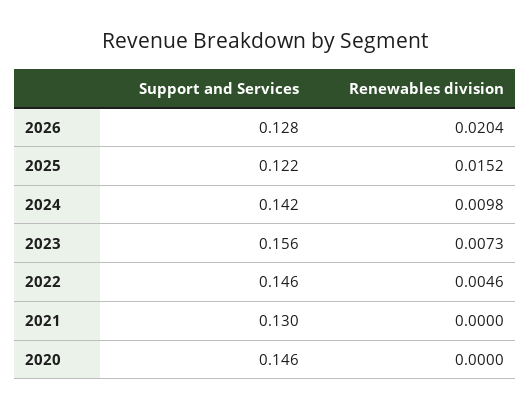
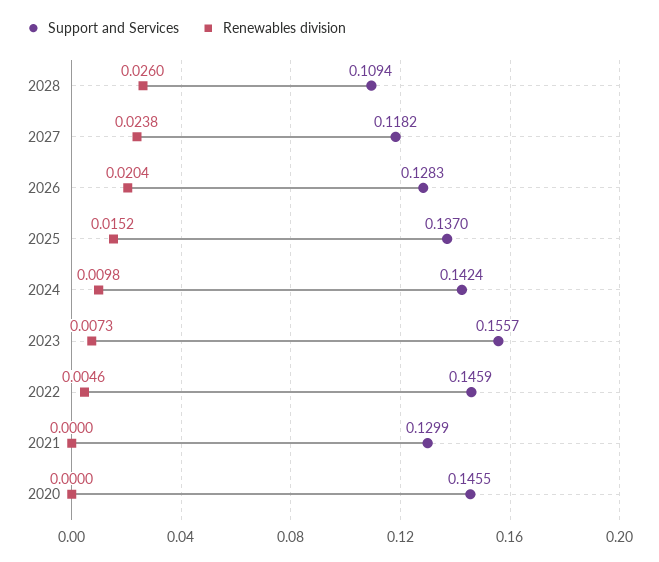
Support and Services, 2025: 0.122 -> 0.137
Support and Services, 2028: none -> 0.1094
Renewables division, 2028: none -> 0.026
Support and Services, 2027: none -> 0.1182
Renewables division, 2027: none -> 0.0238

